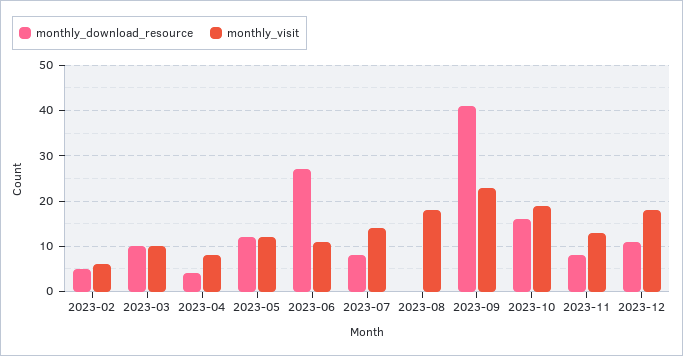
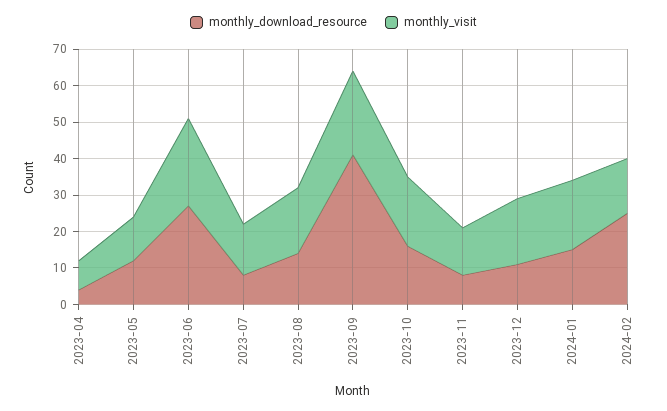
monthly_download_resource, 2023-02: 5 -> none
monthly_visit, 2023-02: 5 -> none
monthly_download_resource, 2023-03: 10 -> none
monthly_visit, 2023-03: 10 -> none
monthly_visit, 2023-06: 10 -> 25
monthly_download_resource, 2023-08: 0 -> 15
monthly_download_resource, 2024-01: none -> 15
monthly_visit, 2024-01: none -> 20
monthly_download_resource, 2024-02: none -> 25
monthly_visit, 2024-02: none -> 15

